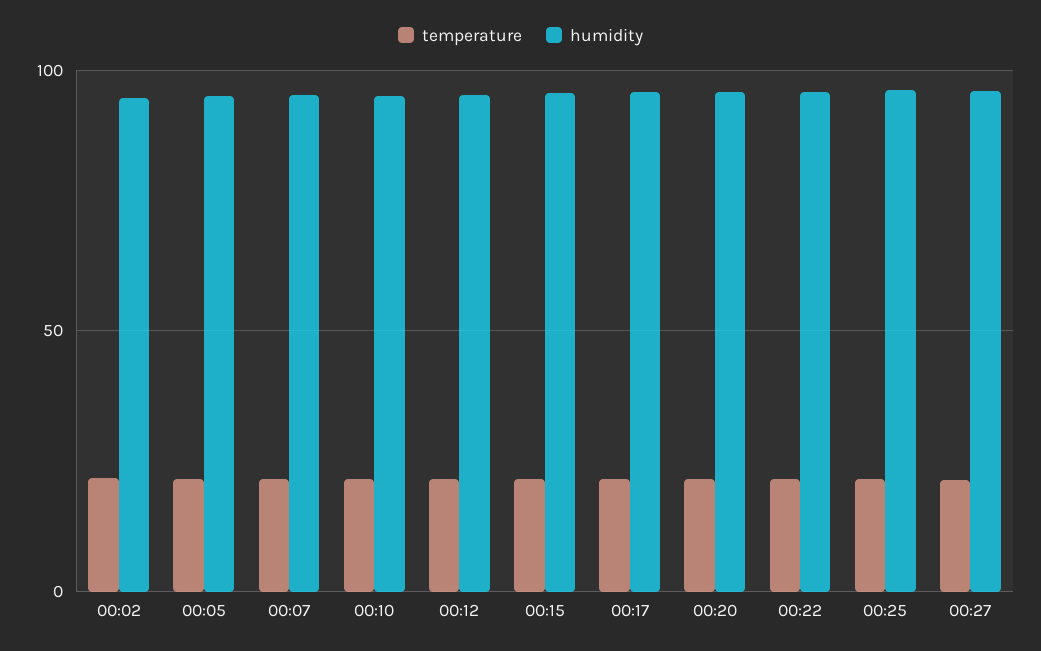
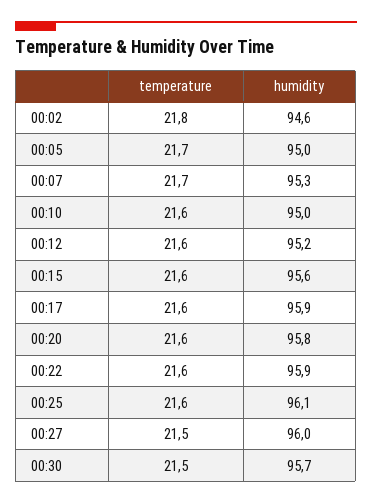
temperature, 00:30: none -> 21.5
humidity, 00:30: none -> 95.7

